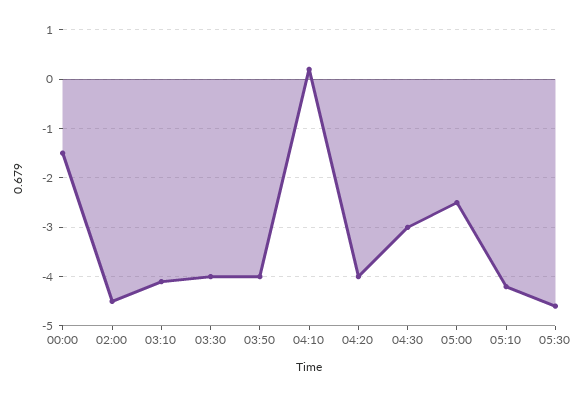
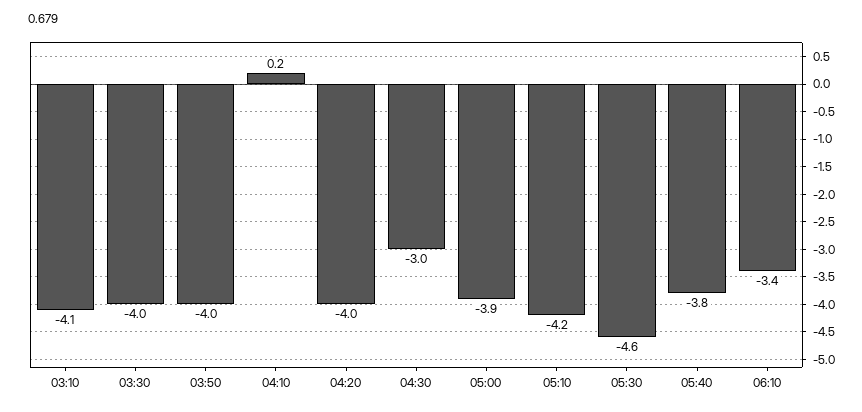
00:00: -1.5 -> none
02:00: -4.5 -> none
05:00: -2.5 -> -3.9
05:40: none -> -3.8
06:10: none -> -3.4

